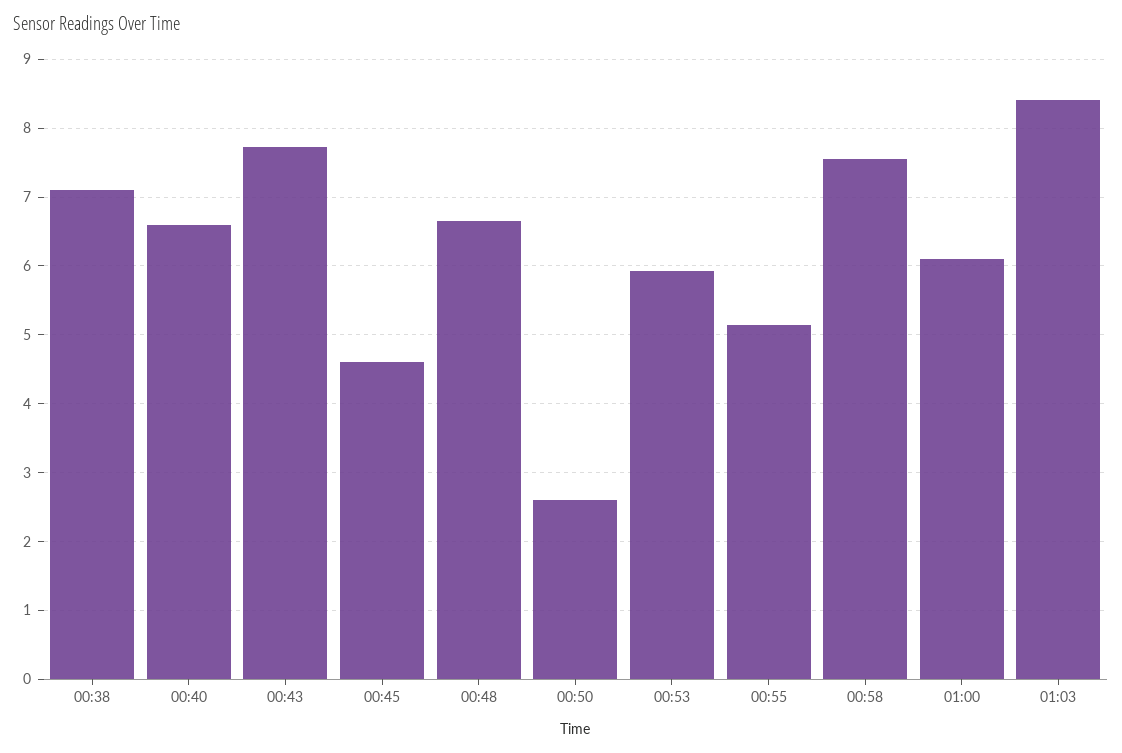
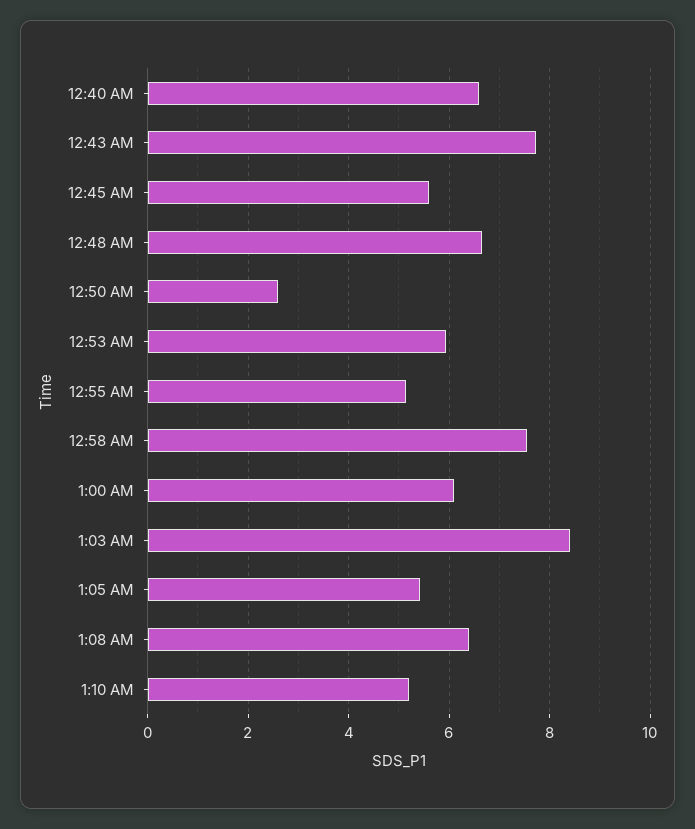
00:38: 7.1 -> none
00:45: 4.6 -> 5.6
1:05 AM: none -> 5.4
1:08 AM: none -> 6.4
1:10 AM: none -> 5.2

